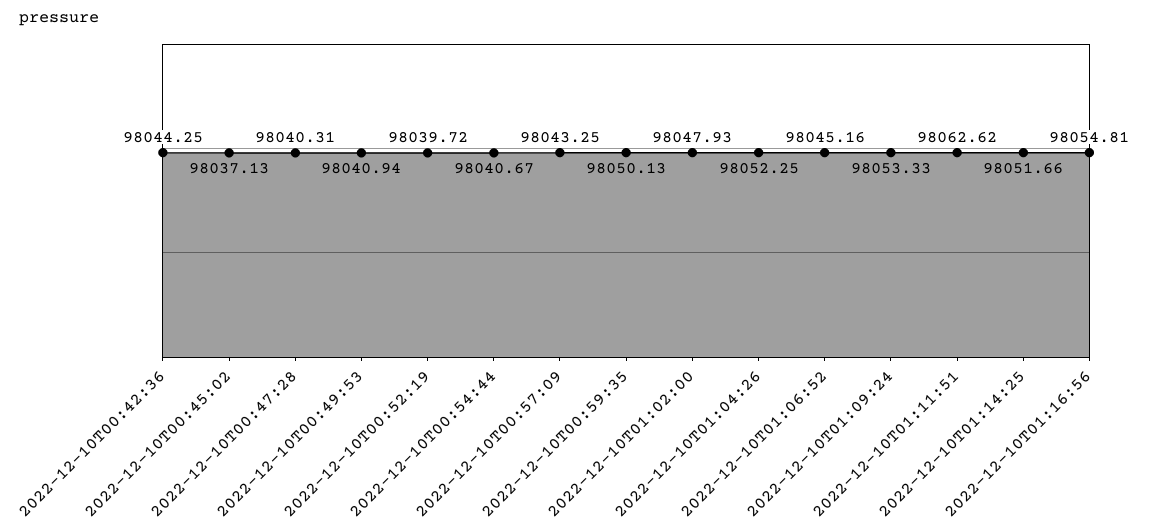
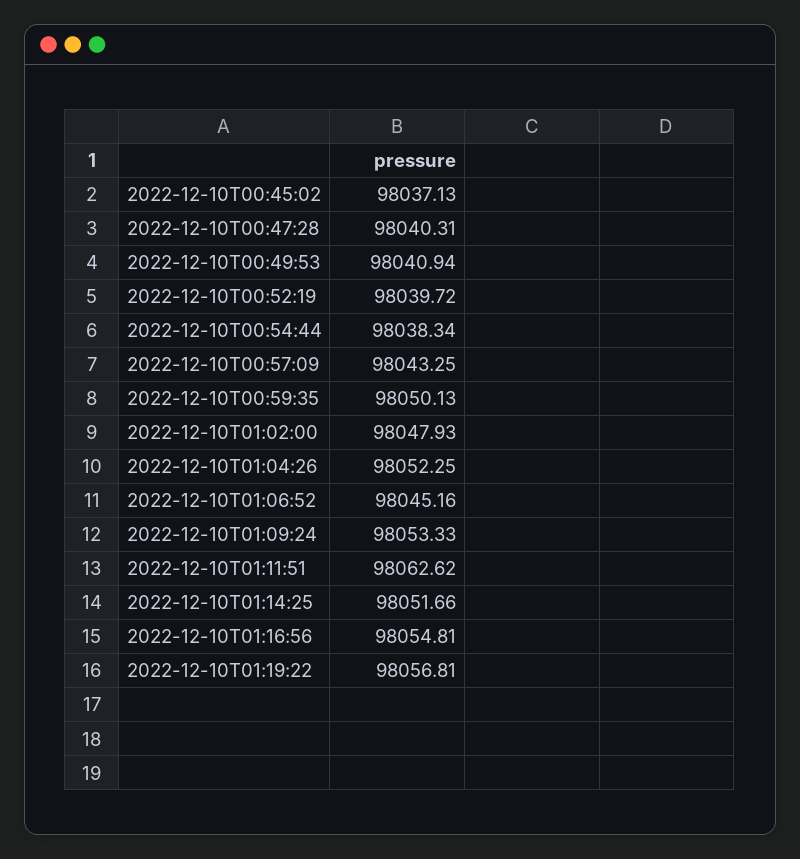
2022-12-10T00:42:36: 98044.25 -> none
2022-12-10T00:54:44: 98040.67 -> 98038.34
2022-12-10T01:19:22: none -> 98056.81

